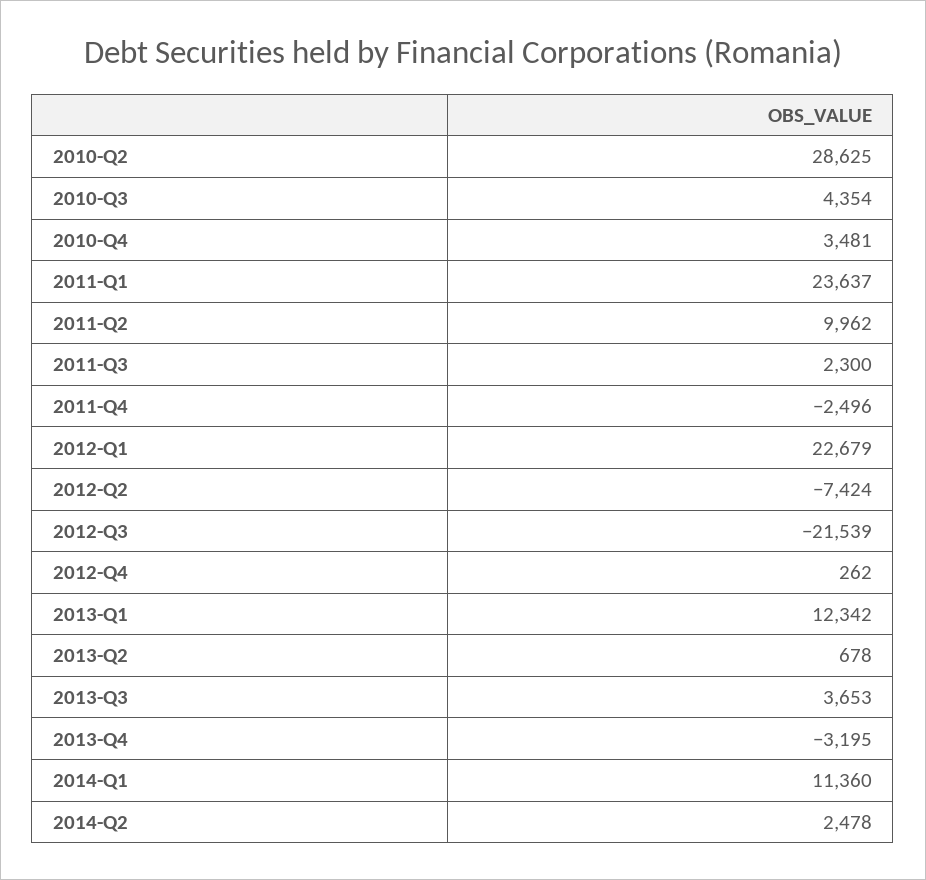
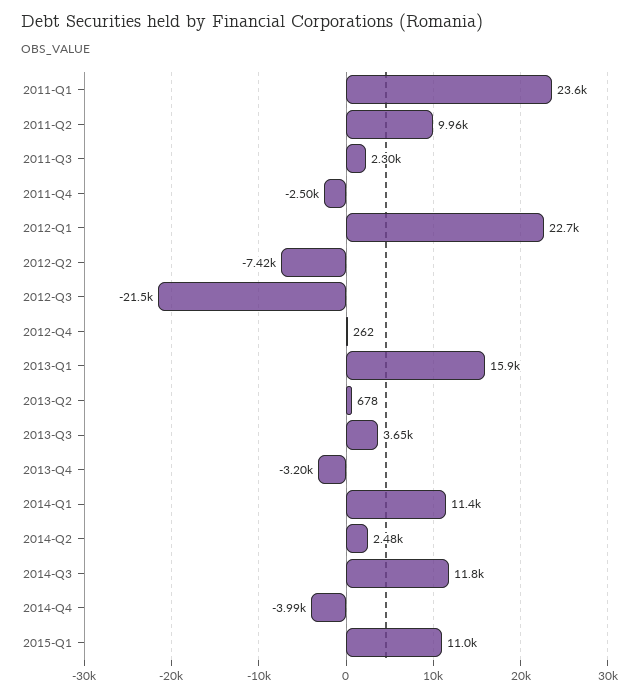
2010-Q2: 28625 -> none
2010-Q3: 4354 -> none
2010-Q4: 3481 -> none
2013-Q1: 12342 -> 15900
2014-Q3: none -> 11800
2014-Q4: none -> -3990
2015-Q1: none -> 11000

